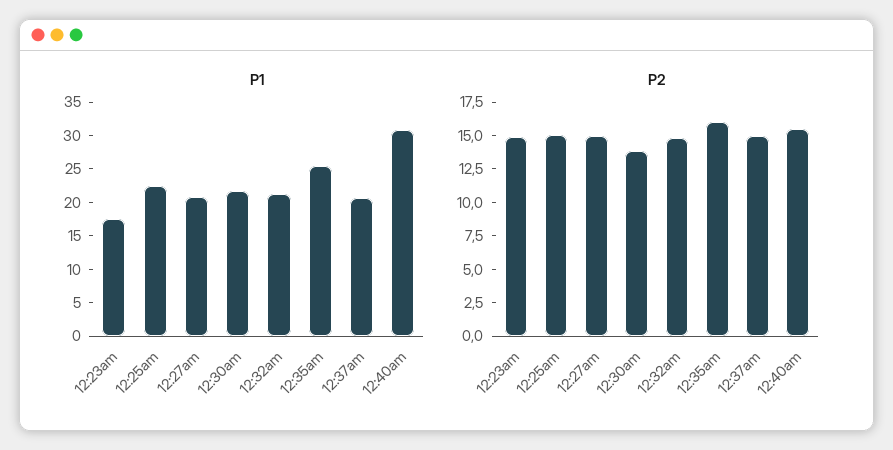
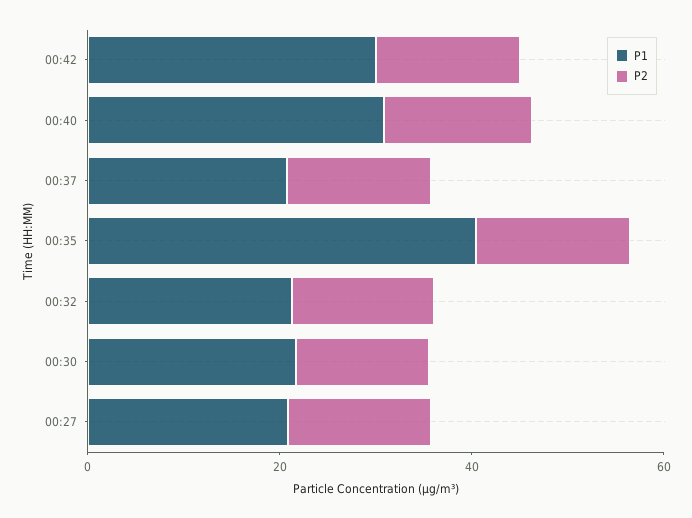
P1, 12:23am: 17.5 -> none
P1, 12:25am: 22.5 -> none
P1, 12:35am: 25 -> 40
P2, 12:23am: 15 -> none
P2, 12:25am: 15 -> none
P1, 00:42: none -> 30
P2, 00:42: none -> 15

